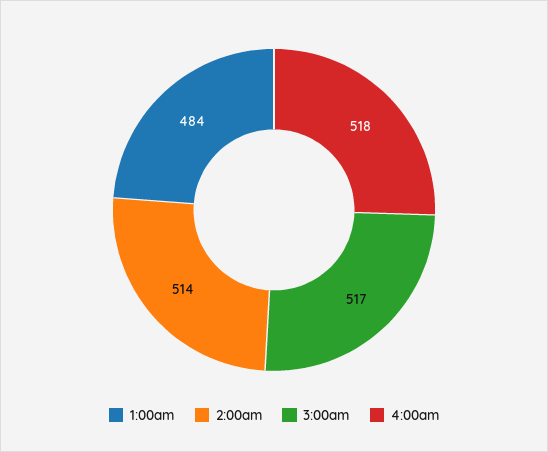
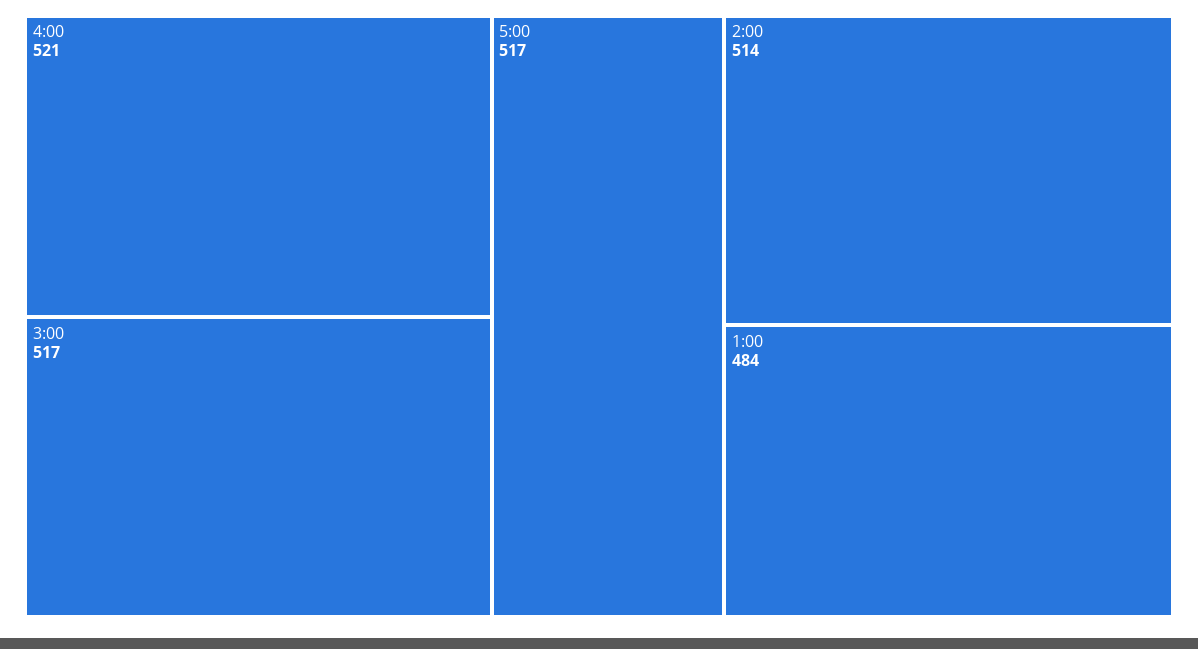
4:00am: 518 -> 521
5:00: none -> 517

